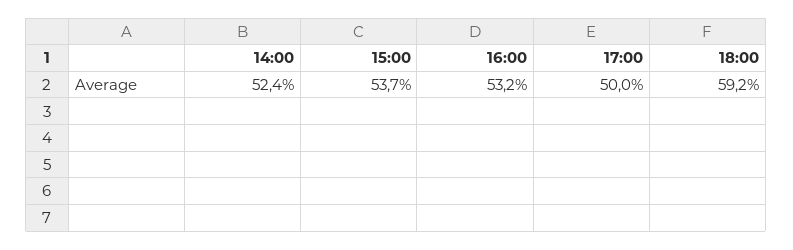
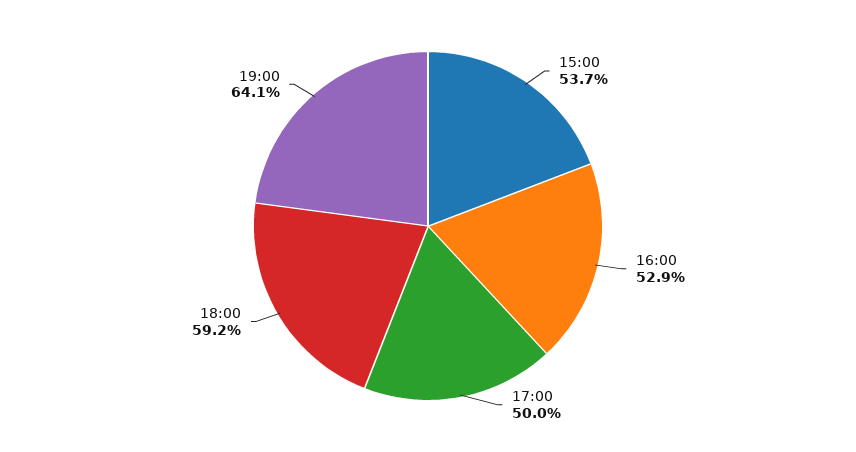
14:00: 52.4 -> none
16:00: 53.2 -> 52.9
19:00: none -> 64.1

